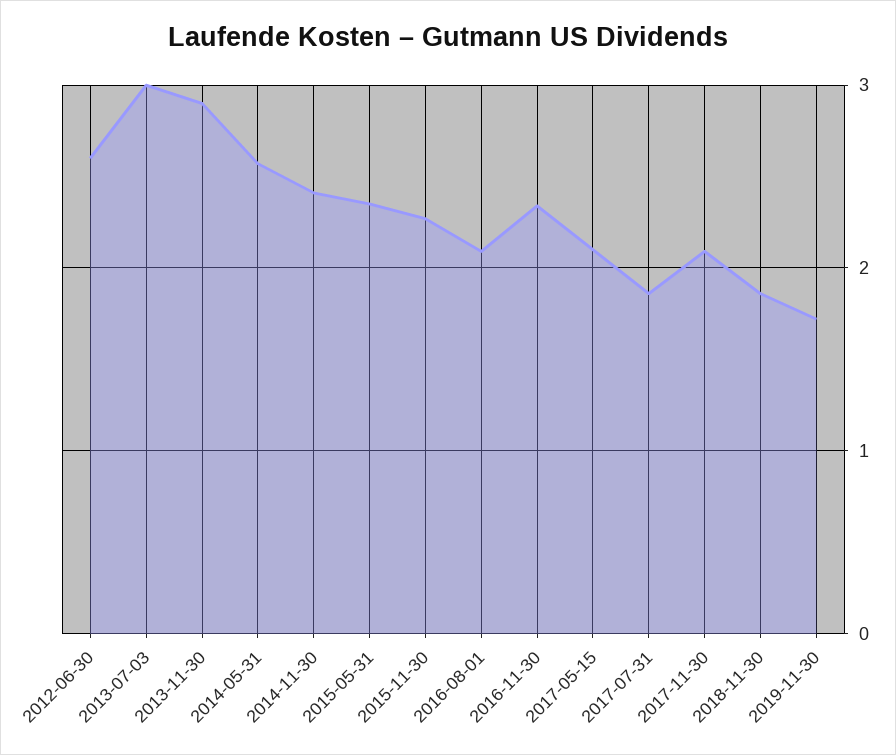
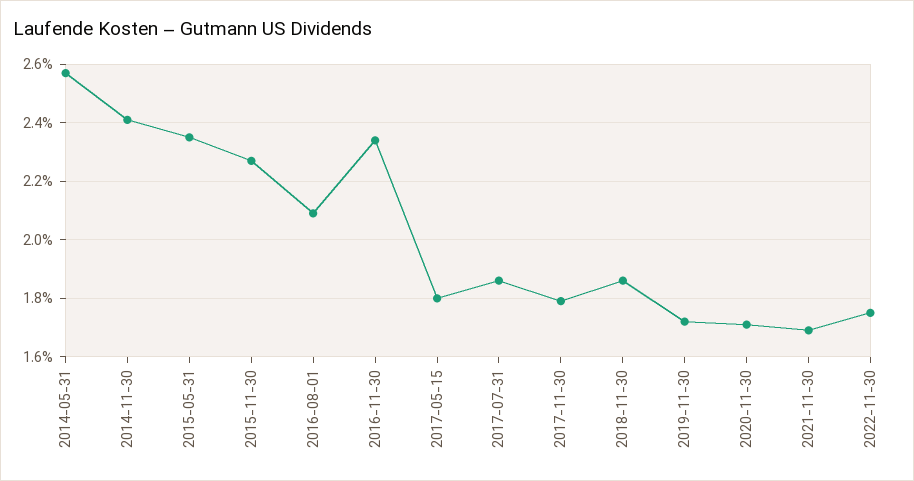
2012-06-30: 2.6 -> none
2013-07-03: 3 -> none
2013-11-30: 2.9 -> none
2017-05-15: 2.1 -> 1.8
2017-11-30: 2.1 -> 1.8
2020-11-30: none -> 1.7
2021-11-30: none -> 1.7
2022-11-30: none -> 1.75

